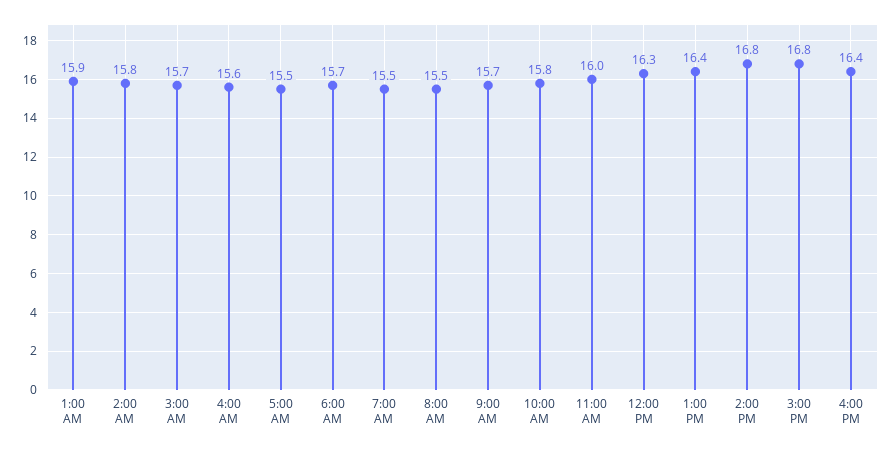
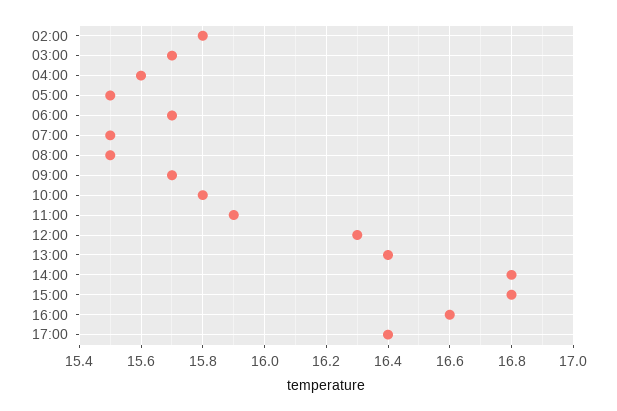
1:00 AM: 15.9 -> none
11:00 AM: 16 -> 15.9
4:00 PM: 16.4 -> 16.6
17:00: none -> 16.4

